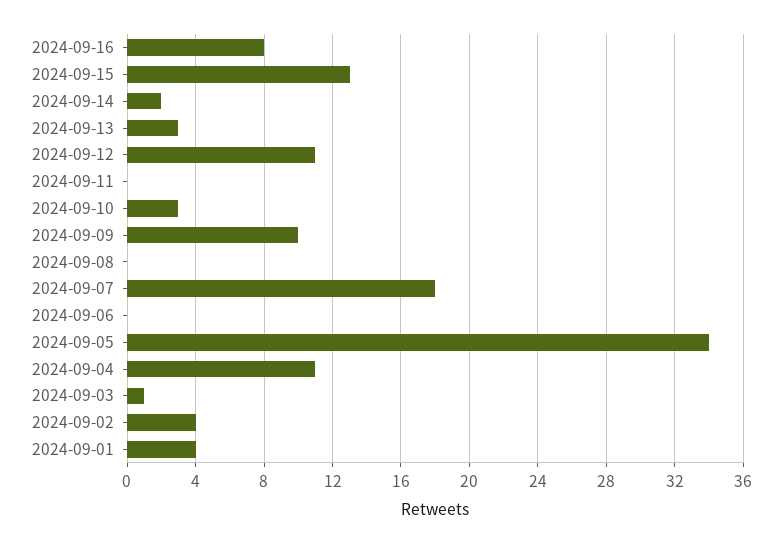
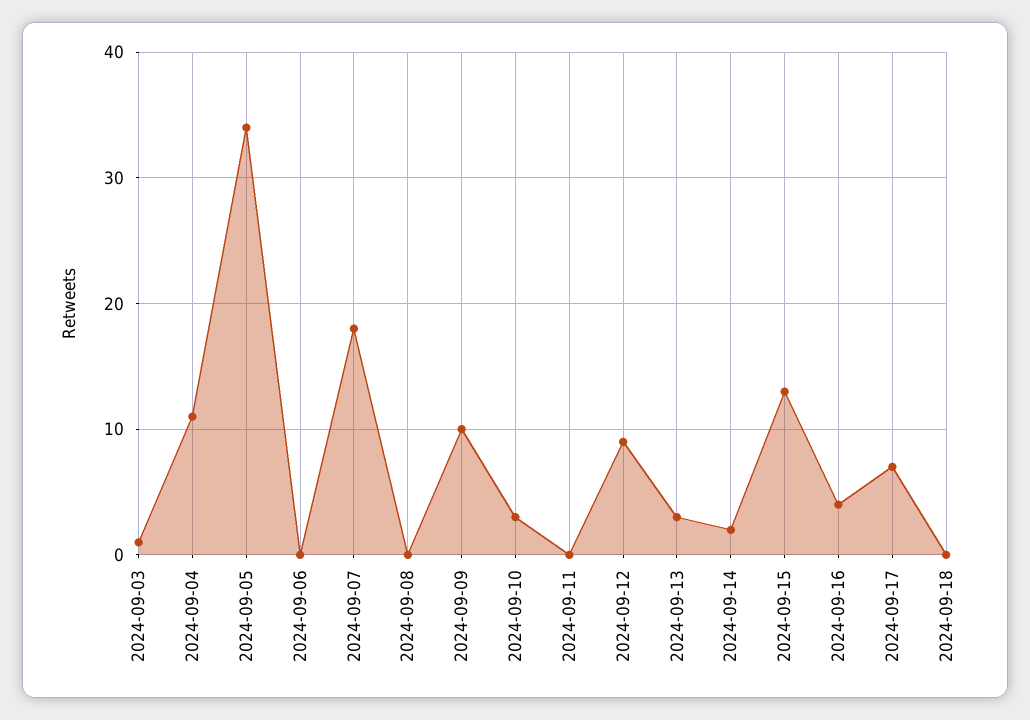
2024-09-16: 8 -> 4
2024-09-12: 11 -> 9
2024-09-02: 4 -> none
2024-09-01: 4 -> none
2024-09-17: none -> 7
2024-09-18: none -> 0

